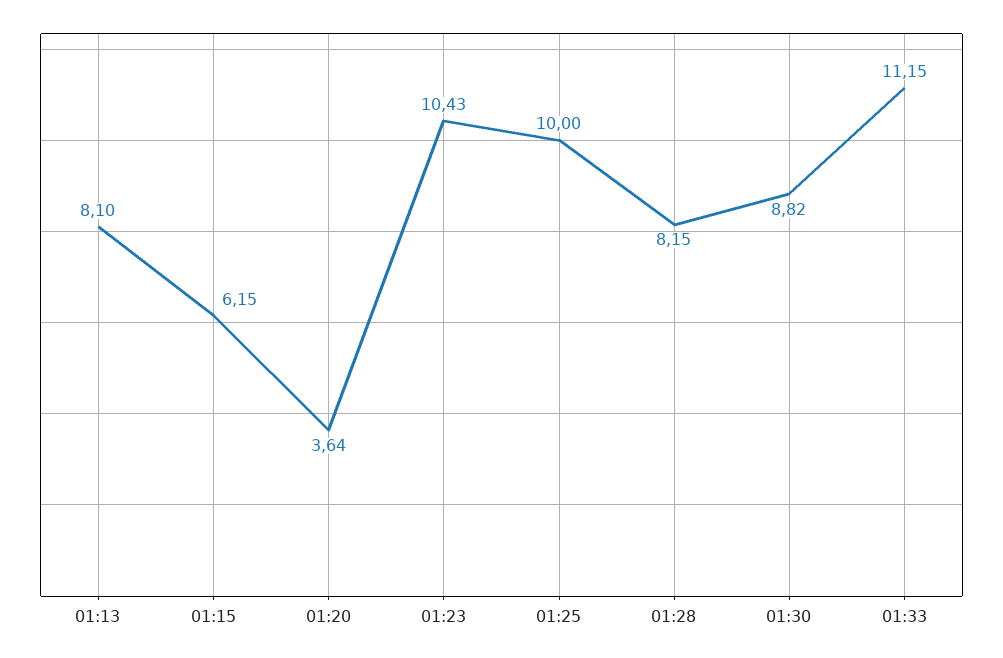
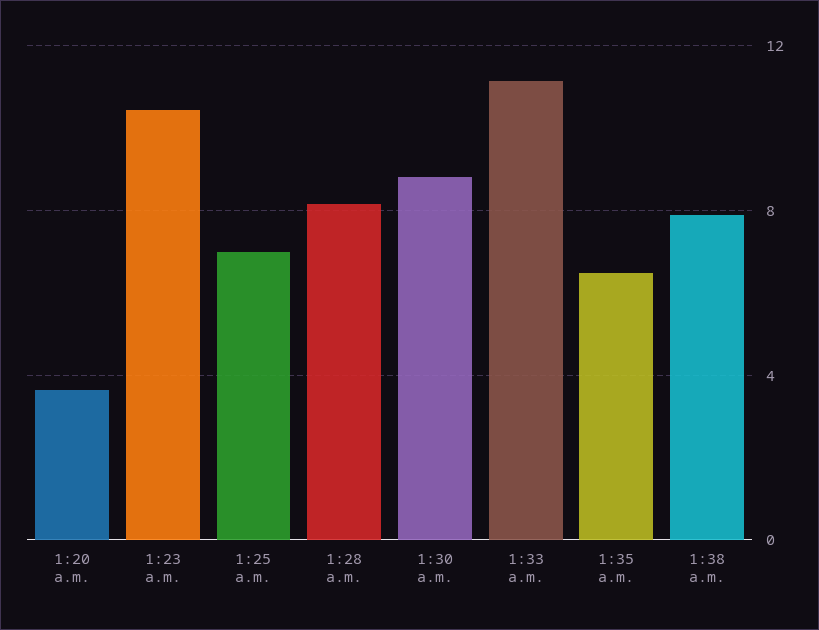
01:13: 8.1 -> none
01:15: 6.15 -> none
01:25: 10 -> 7
1:35 a.m.: none -> 6.5
1:38 a.m.: none -> 8

